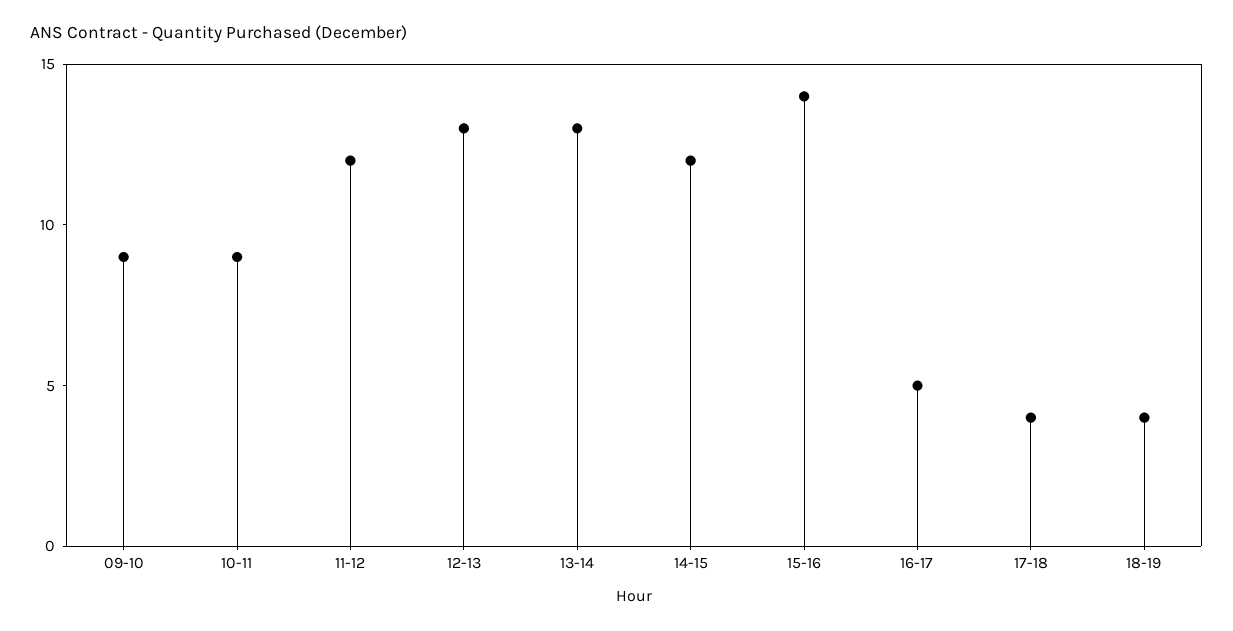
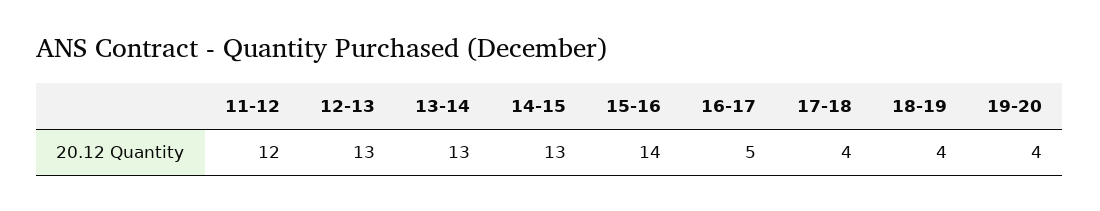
09-10: 9 -> none
10-11: 9 -> none
14-15: 12 -> 13
19-20: none -> 4

